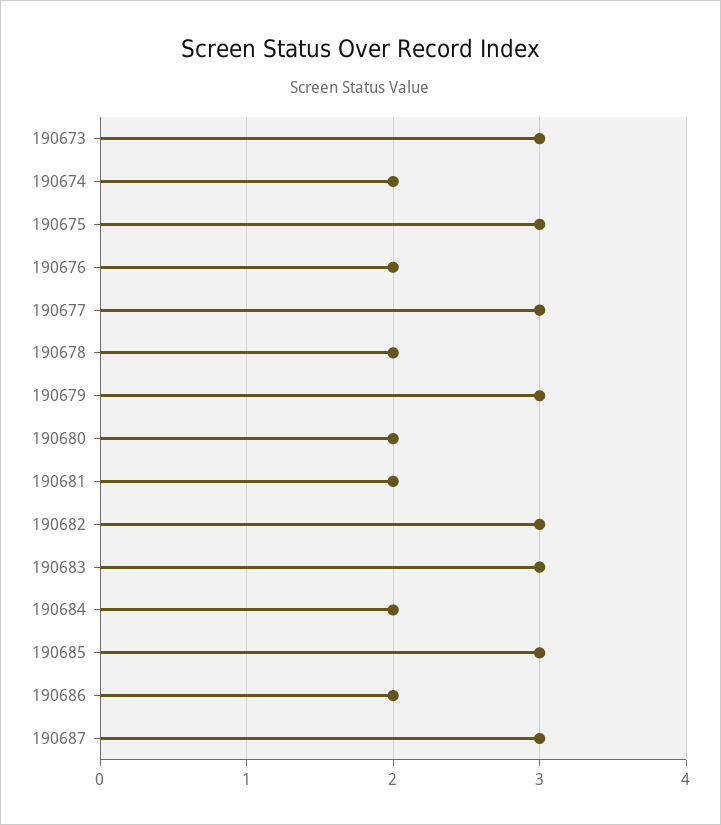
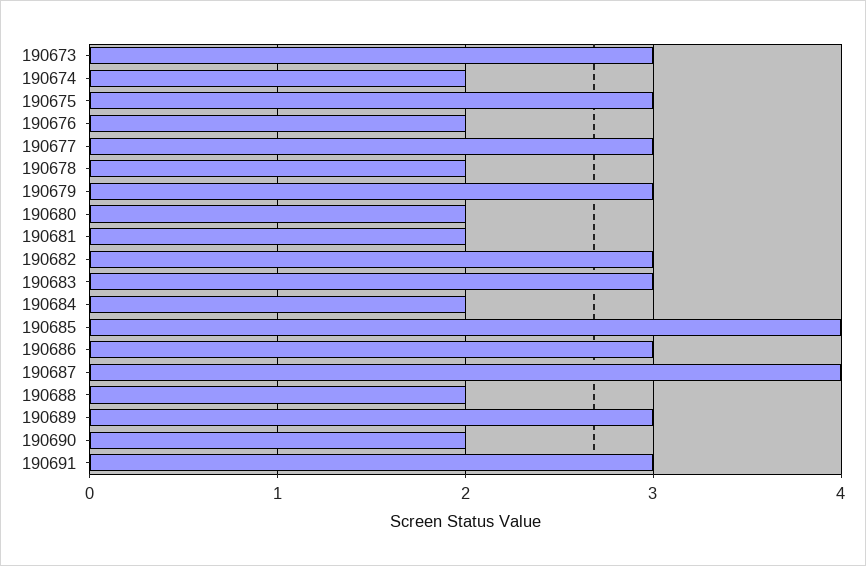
190685: 3 -> 4
190686: 2 -> 3
190687: 3 -> 4
190688: none -> 2
190689: none -> 3
190690: none -> 2
190691: none -> 3

